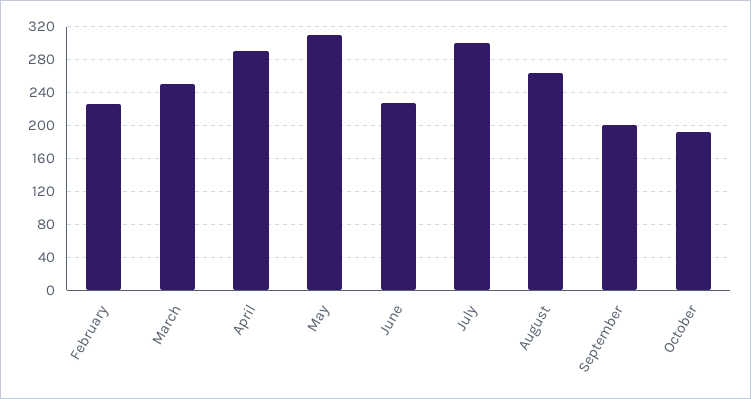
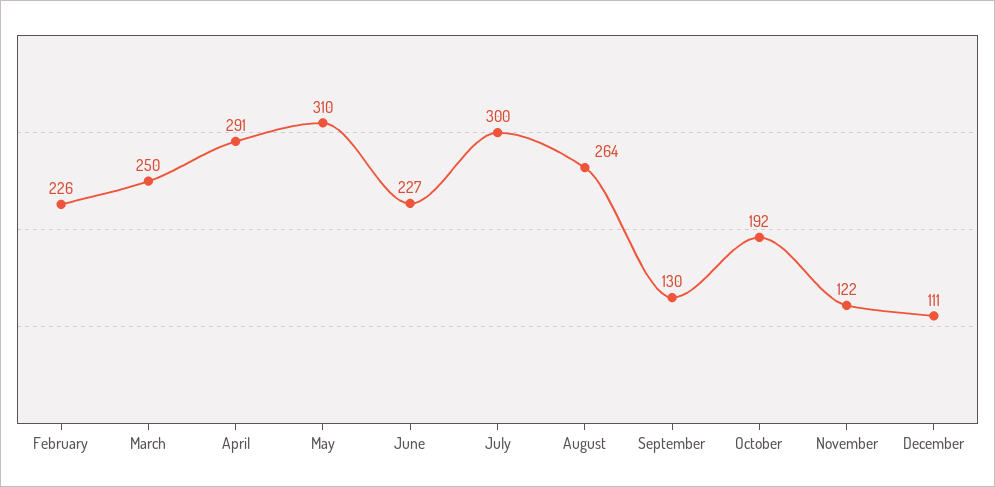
September: 200 -> 130
November: none -> 122
December: none -> 111

